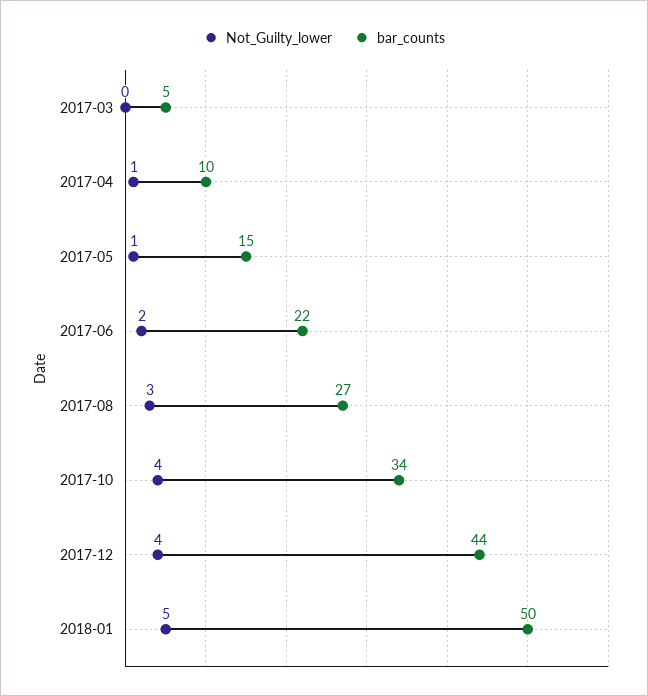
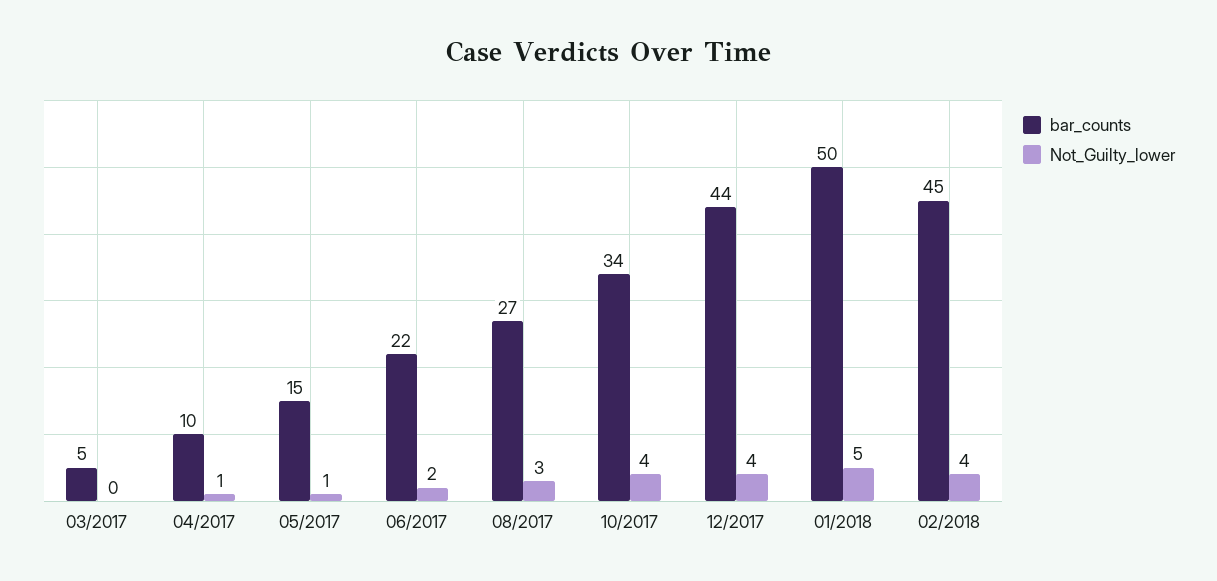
bar_counts, 02/2018: none -> 45
Not_Guilty_lower, 02/2018: none -> 4

